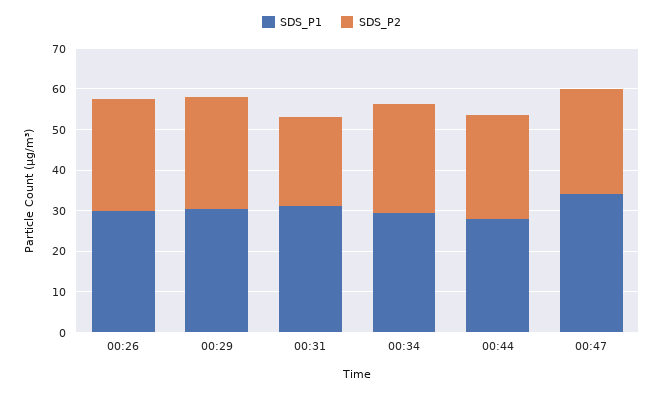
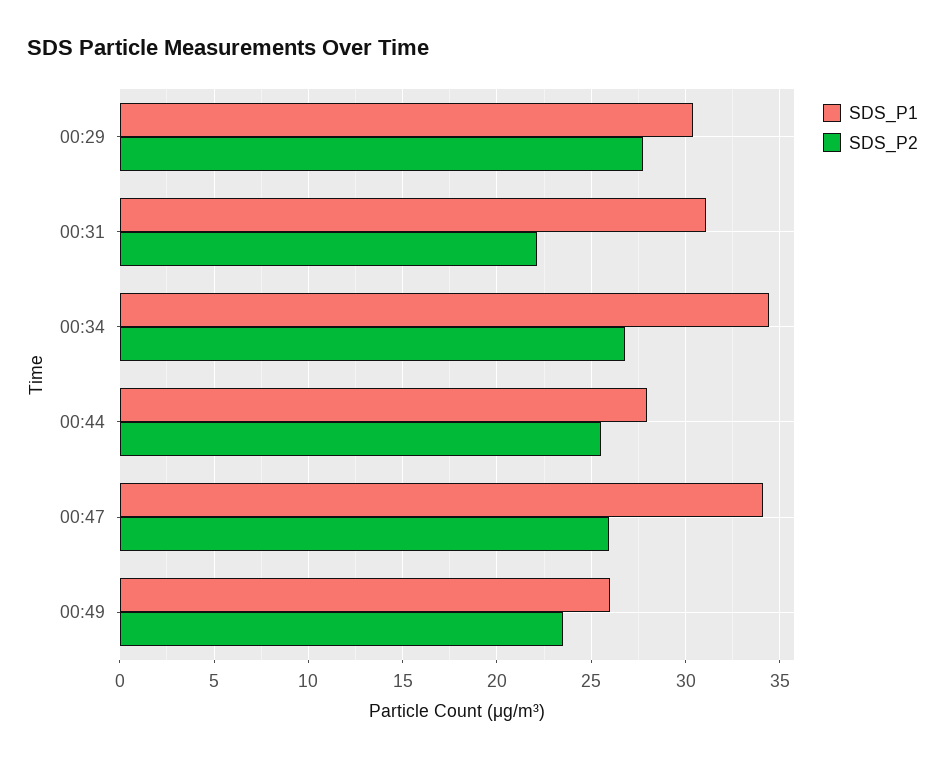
SDS_P1, 00:26: 30 -> none
SDS_P2, 00:26: 28 -> none
SDS_P1, 00:34: 30 -> 34.5
SDS_P1, 00:49: none -> 26
SDS_P2, 00:49: none -> 23.5

